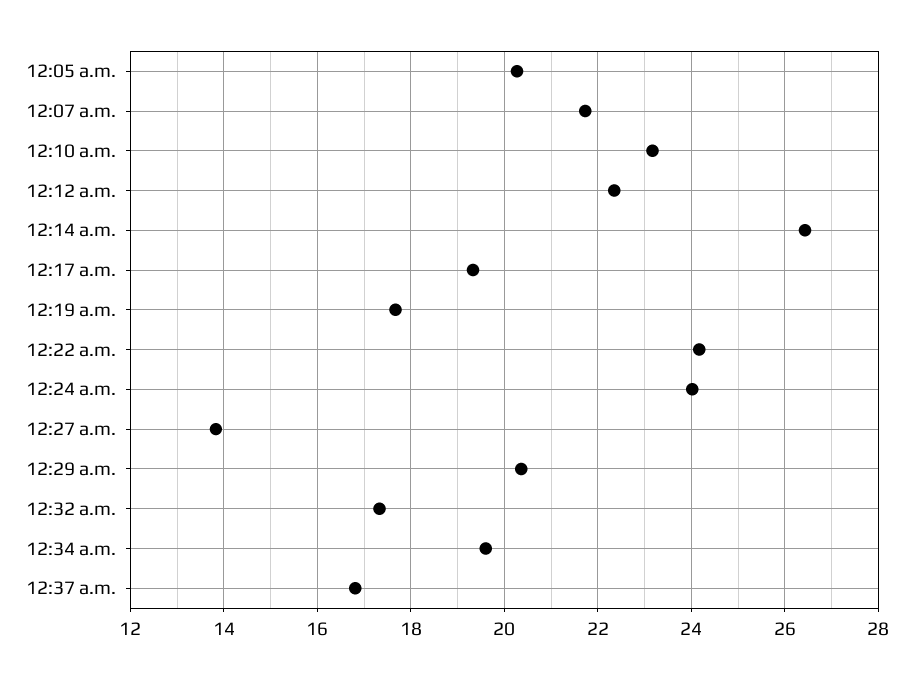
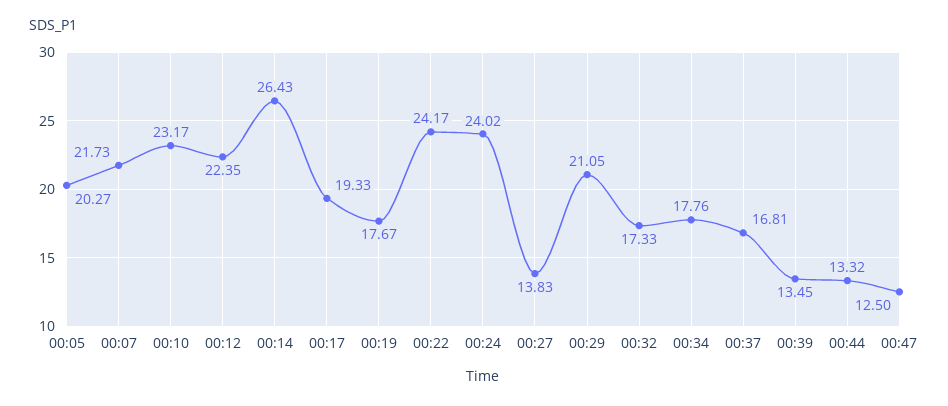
12:29 a.m.: 20.4 -> 21.05
12:34 a.m.: 19.6 -> 17.76
00:39: none -> 13.45
00:44: none -> 13.32
00:47: none -> 12.5

